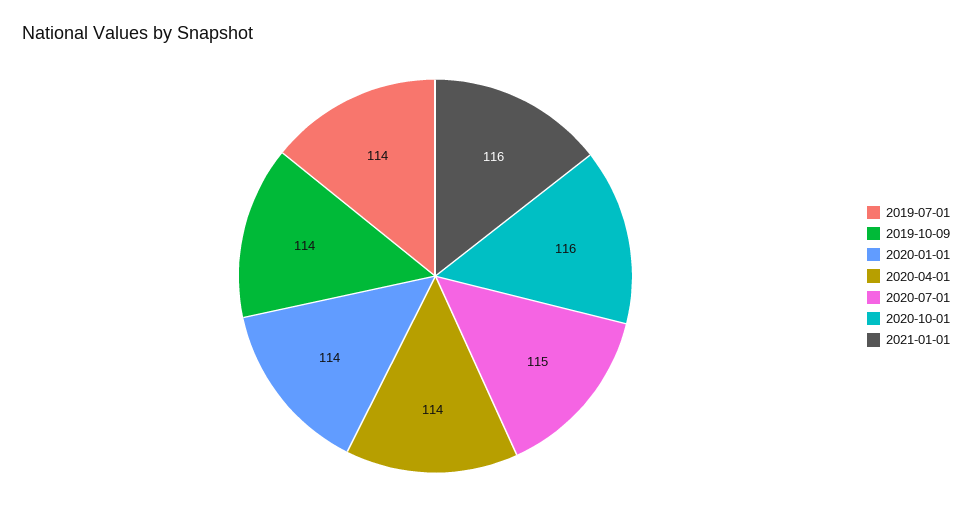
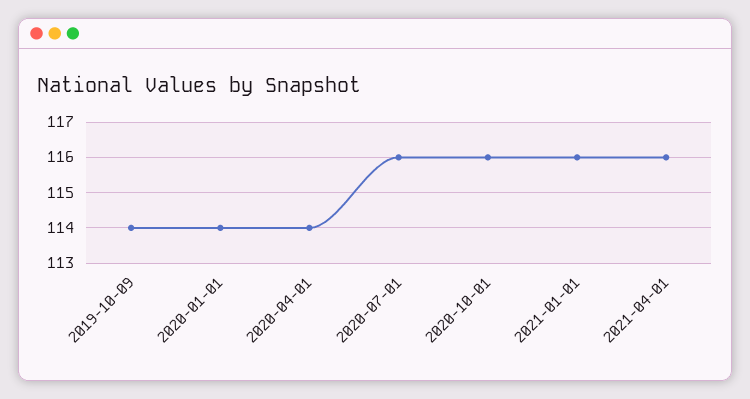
2019-07-01: 114 -> none
2020-07-01: 115 -> 116
2021-04-01: none -> 116

